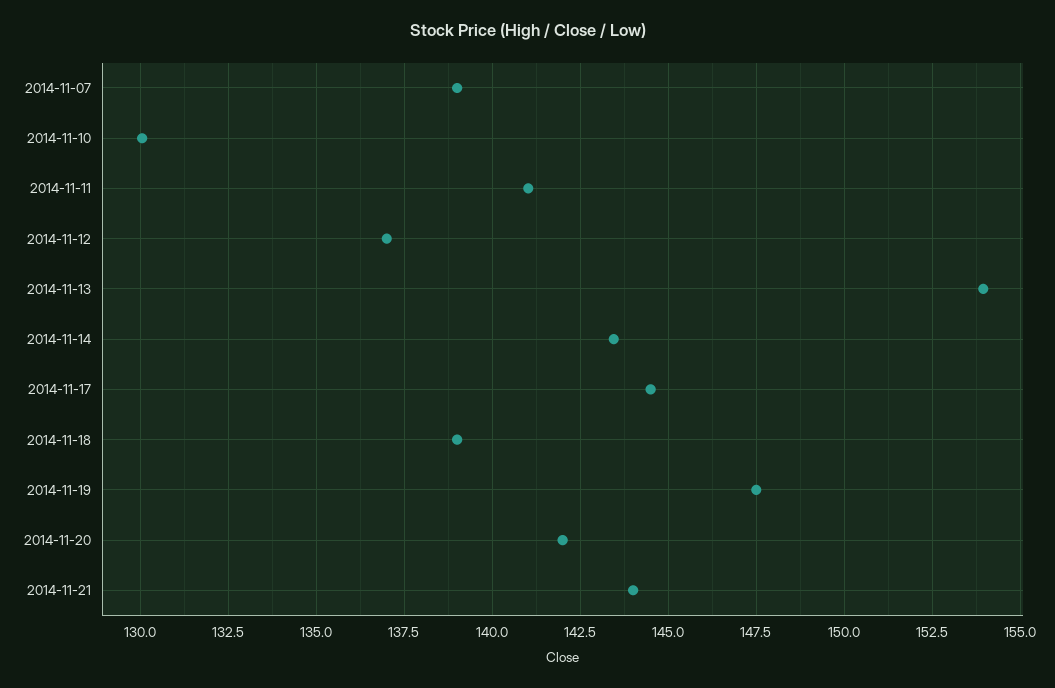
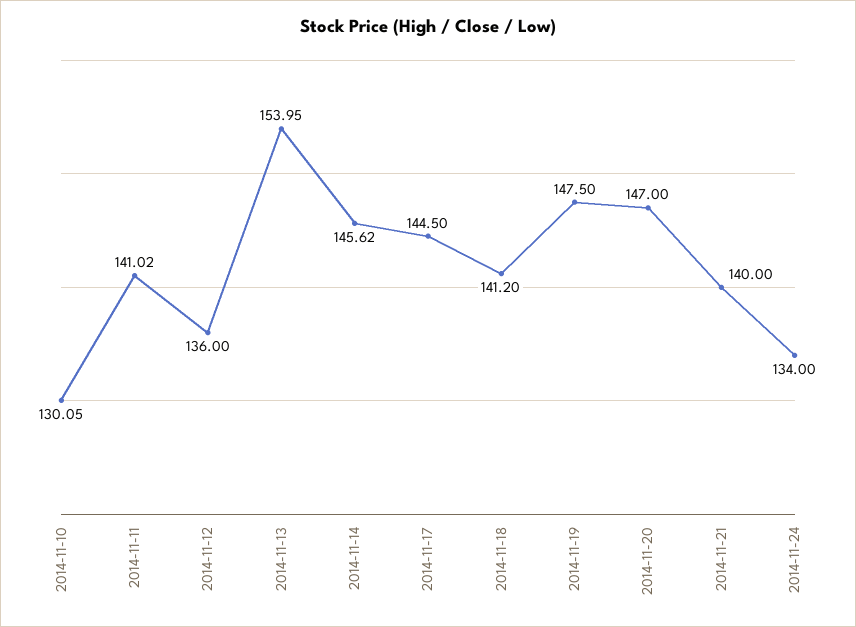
2014-11-07: 139 -> none
2014-11-12: 137 -> 136
2014-11-14: 143.5 -> 145.62
2014-11-18: 139 -> 141.2
2014-11-20: 142 -> 147
2014-11-21: 144 -> 140
2014-11-24: none -> 134

